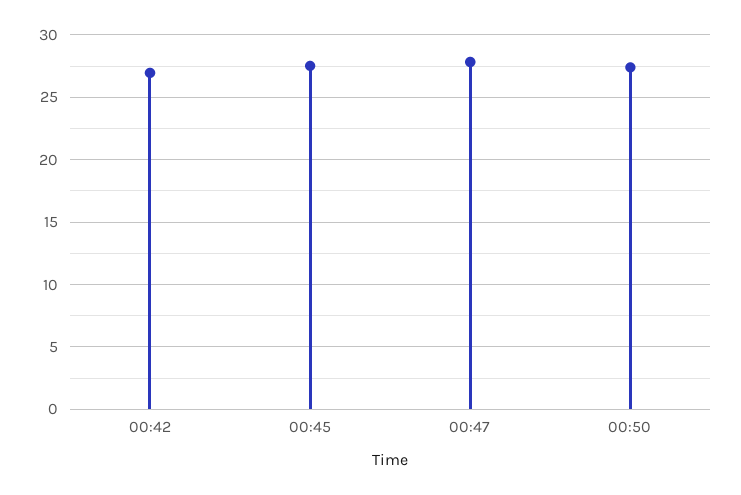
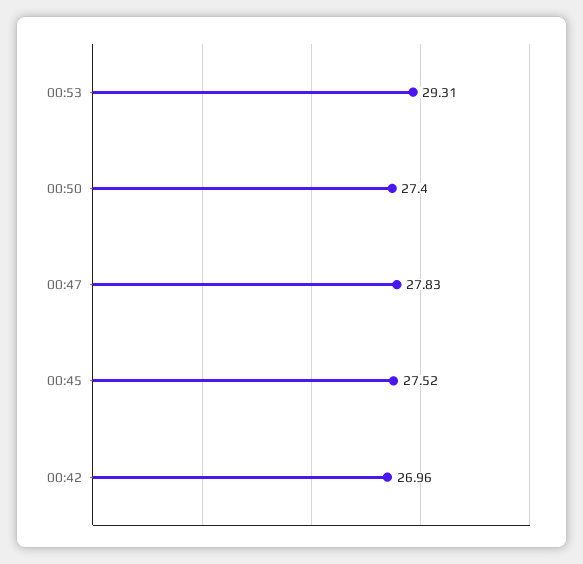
00:53: none -> 29.31

